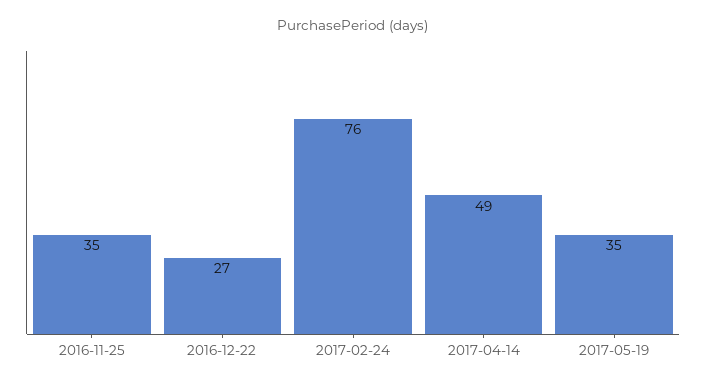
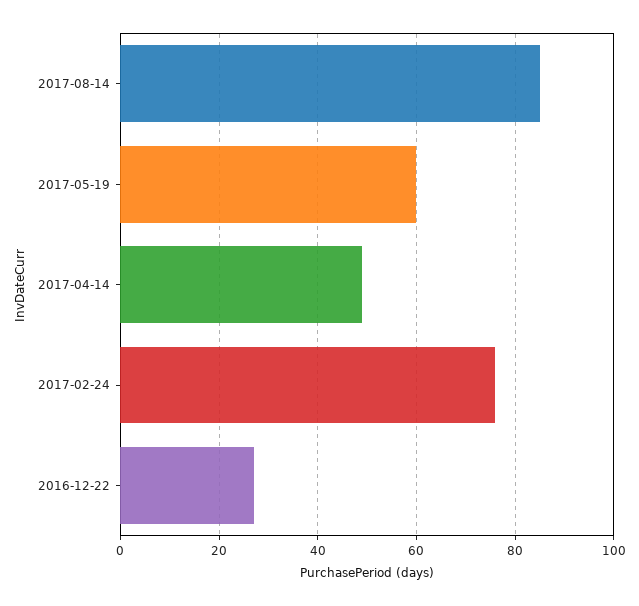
2016-11-25: 35 -> none
2017-05-19: 35 -> 60
2017-08-14: none -> 85

